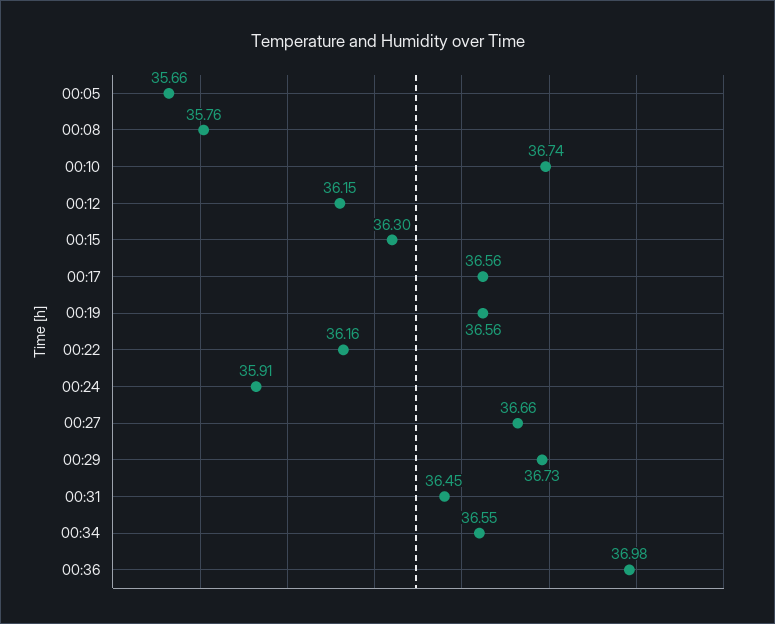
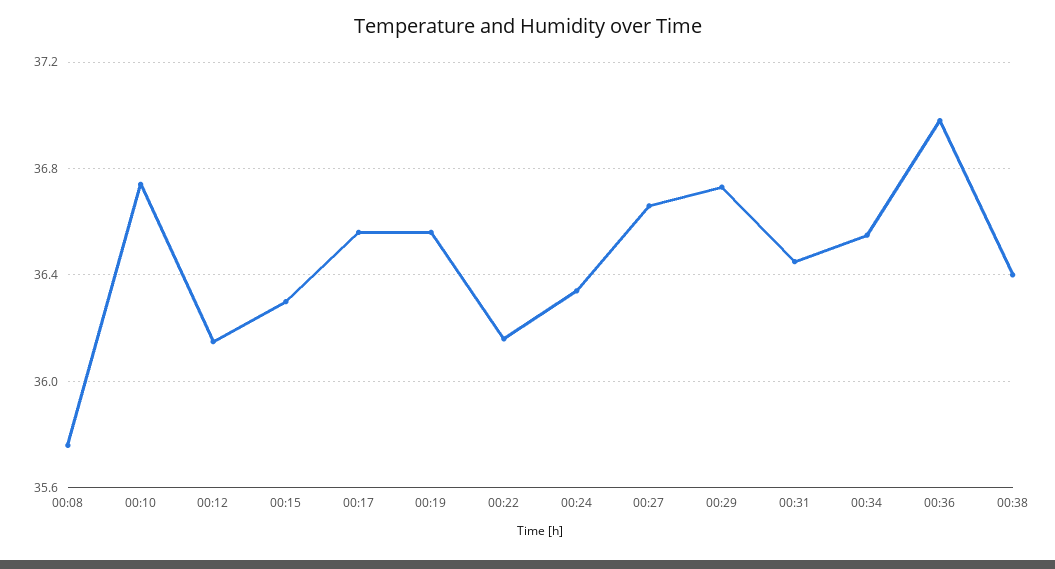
00:05: 35.66 -> none
00:24: 35.91 -> 36.35
00:38: none -> 36.4

